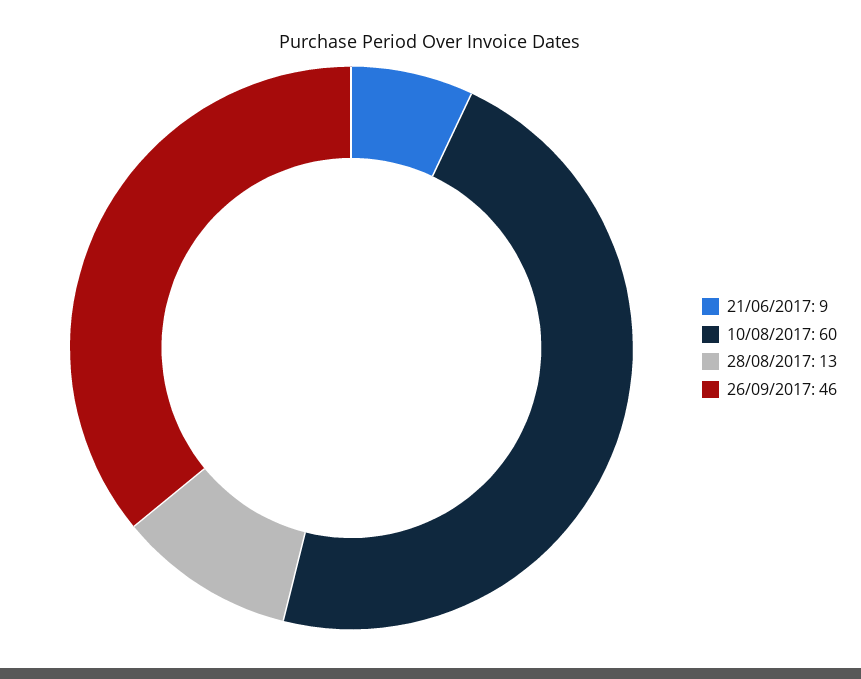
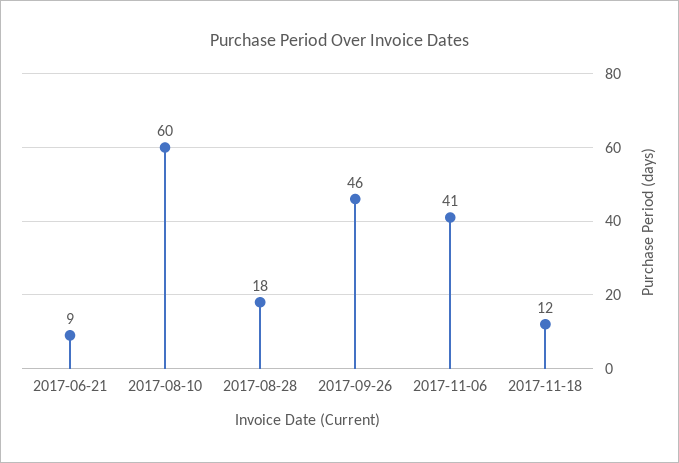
28/08/2017: 13 -> 18
2017-11-06: none -> 41
2017-11-18: none -> 12

